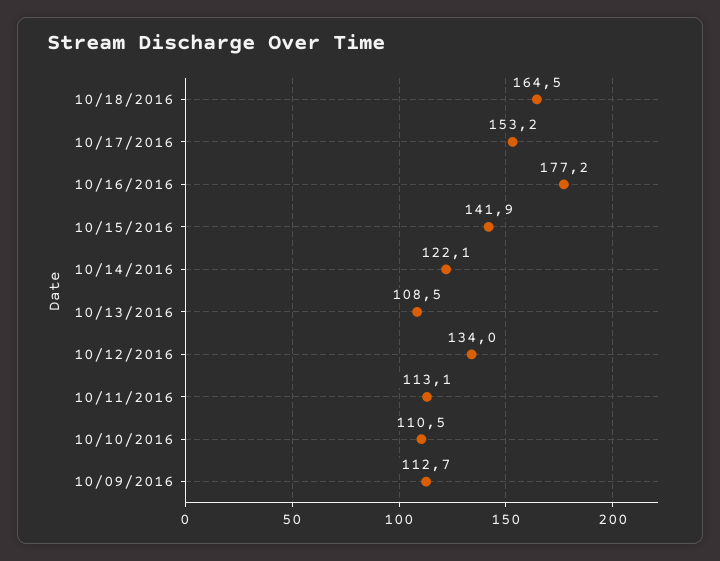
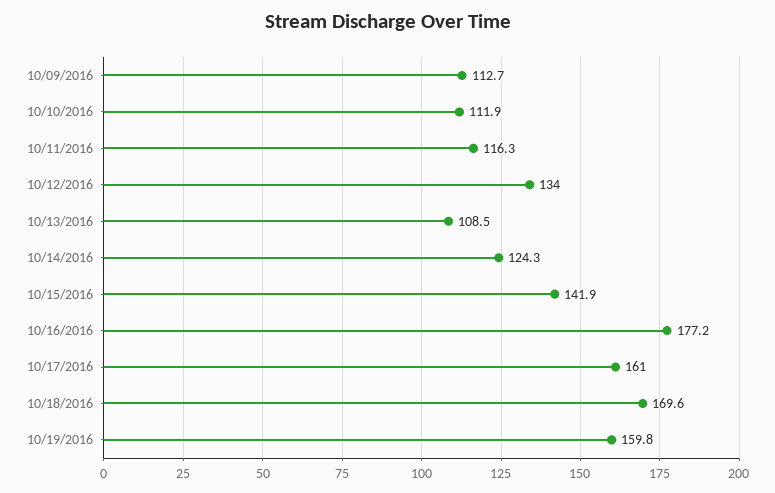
10/18/2016: 164.5 -> 169.6
10/17/2016: 153.2 -> 161
10/14/2016: 122.1 -> 124.3
10/11/2016: 113.1 -> 116.3
10/10/2016: 110.5 -> 111.9
10/19/2016: none -> 159.8

